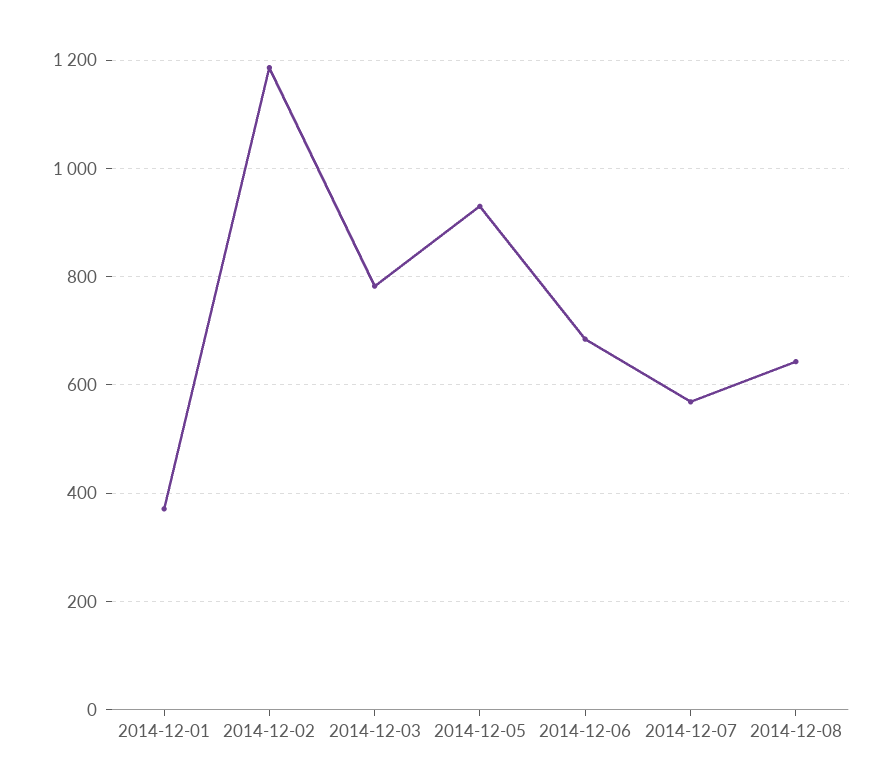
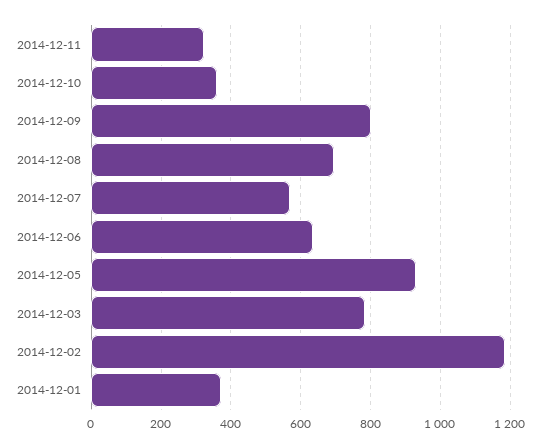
2014-12-06: 680 -> 640
2014-12-08: 640 -> 700
2014-12-11: none -> 320
2014-12-10: none -> 360
2014-12-09: none -> 800

